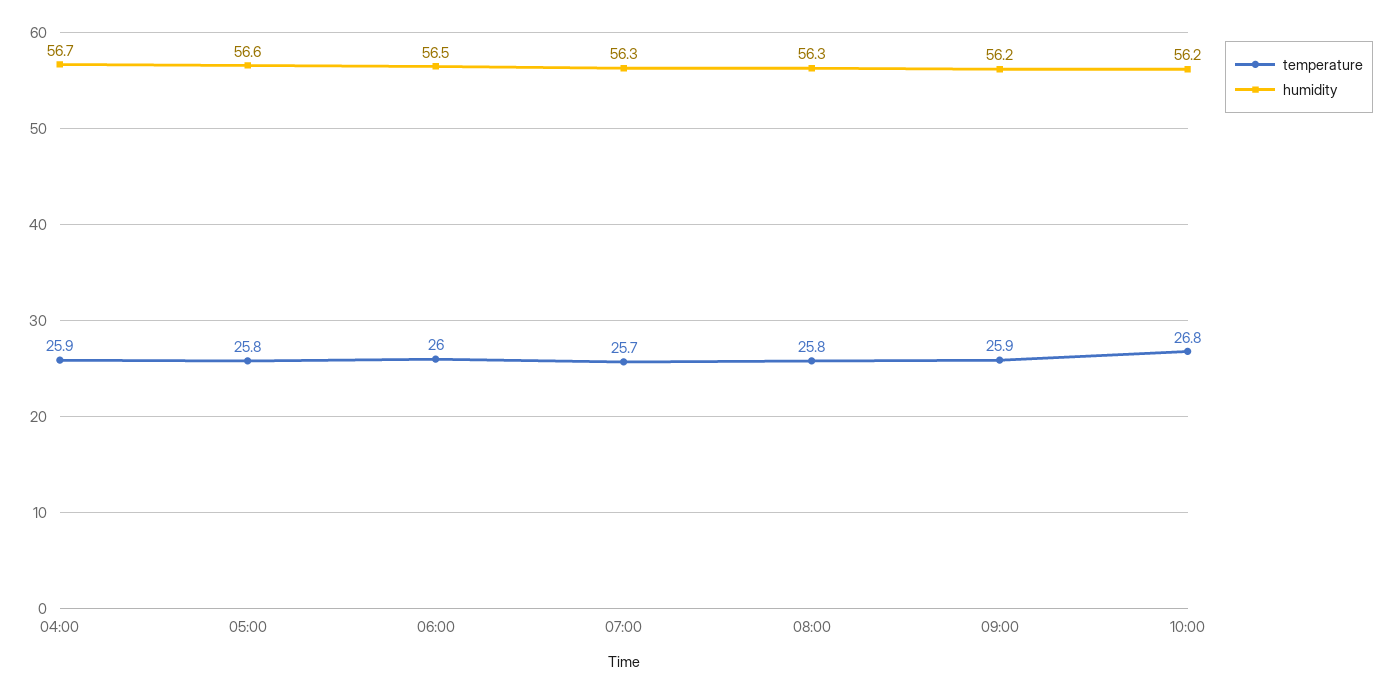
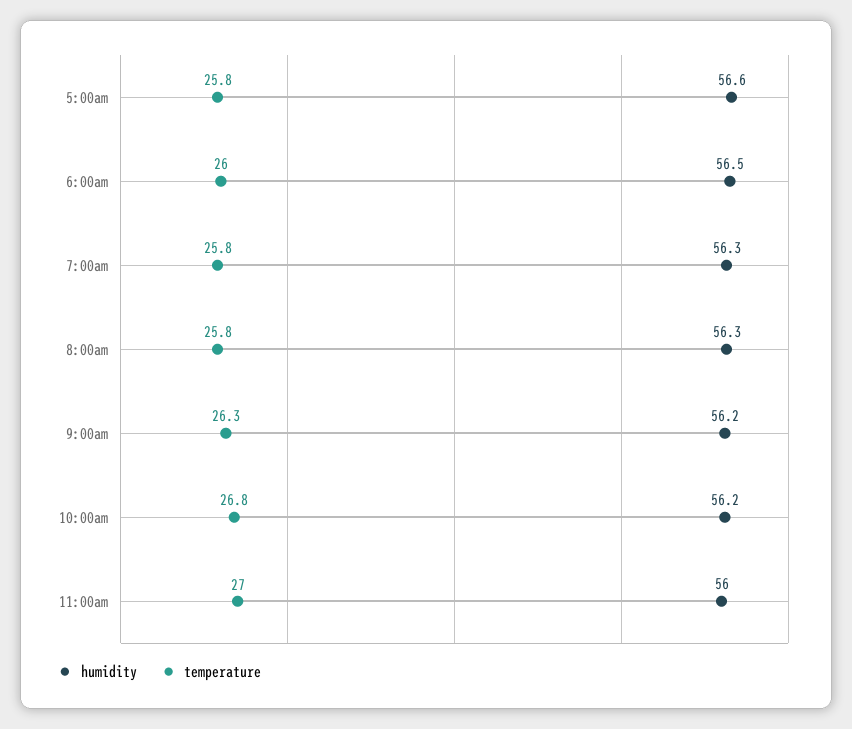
temperature, 04:00: 25.9 -> none
humidity, 04:00: 56.7 -> none
temperature, 07:00: 25.7 -> 25.8
temperature, 09:00: 25.9 -> 26.3
humidity, 11:00am: none -> 56
temperature, 11:00am: none -> 27

